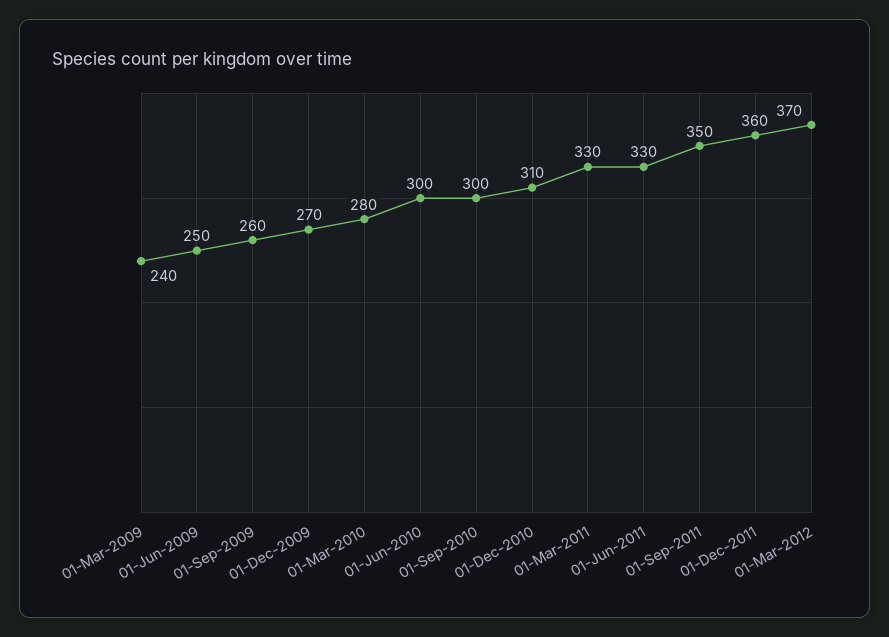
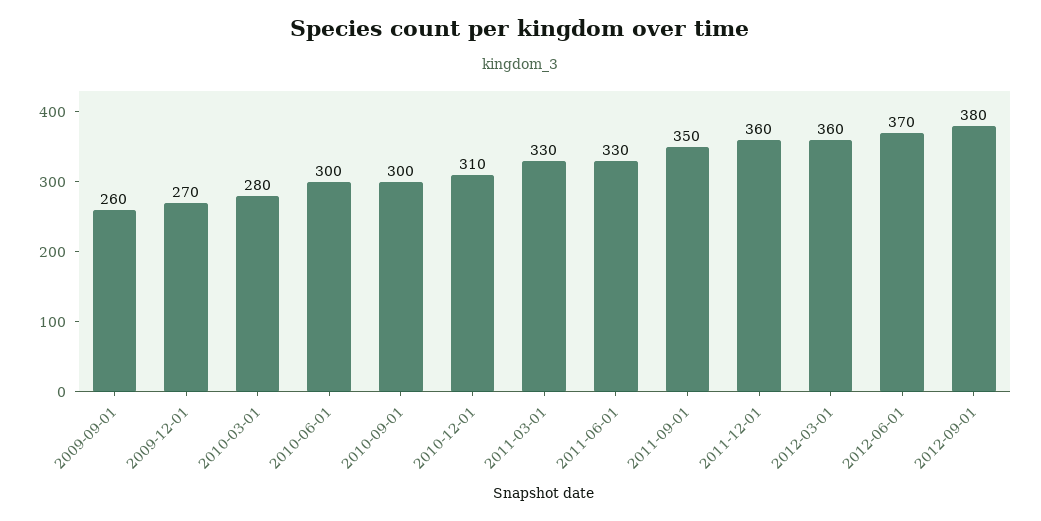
01-Mar-2009: 240 -> none
01-Jun-2009: 250 -> none
01-Mar-2012: 370 -> 360
2012-06-01: none -> 370
2012-09-01: none -> 380

